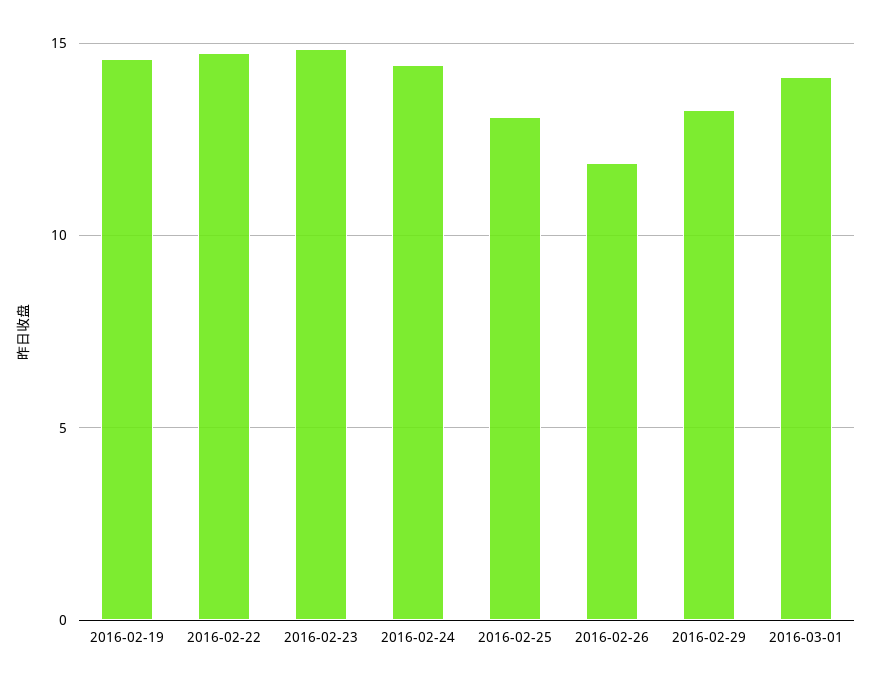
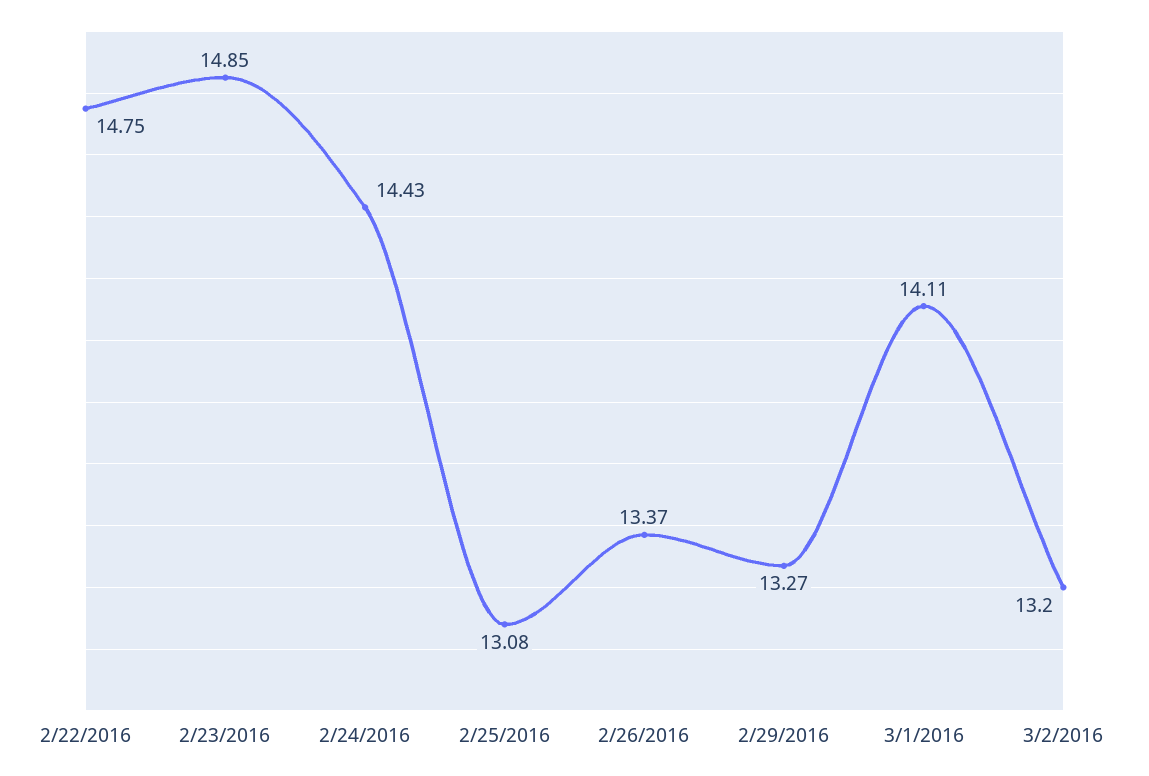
2016-02-19: 14.5 -> none
2016-02-26: 12 -> 13.37
3/2/2016: none -> 13.2

